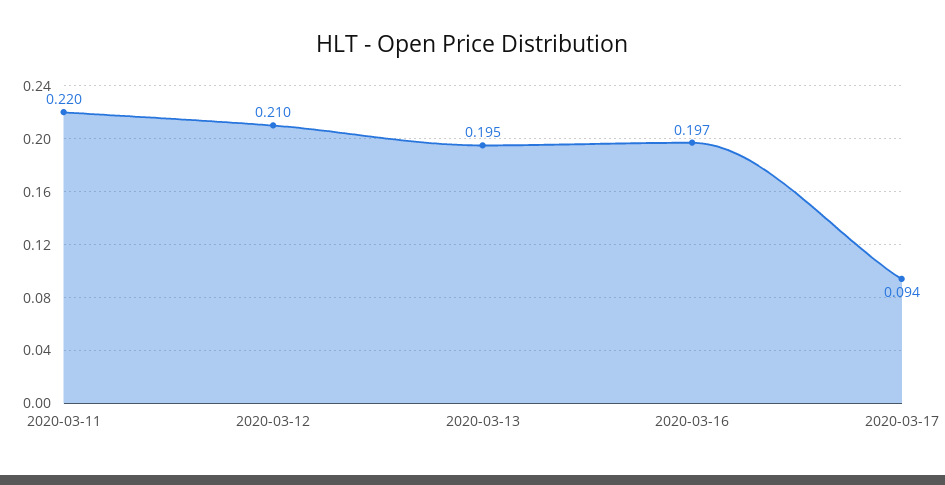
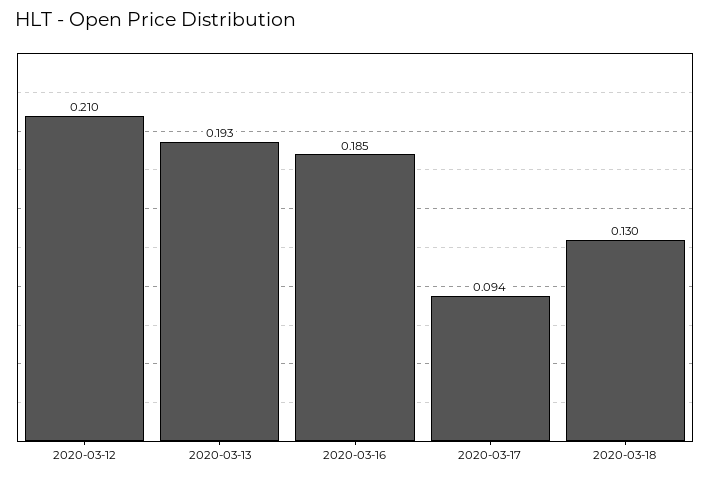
2020-03-11: 0.22 -> none
2020-03-13: 0.195 -> 0.193
2020-03-16: 0.197 -> 0.185
2020-03-18: none -> 0.13

